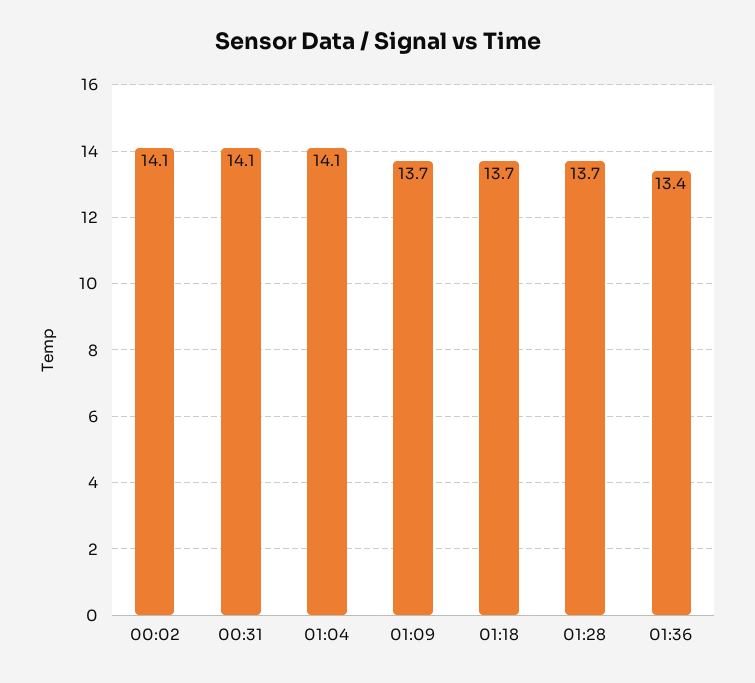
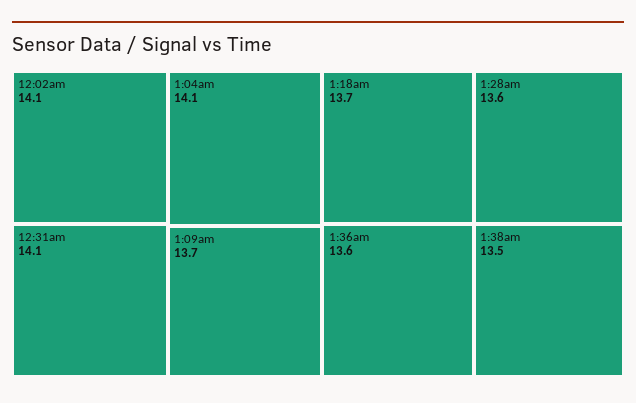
01:28: 13.7 -> 13.6
01:36: 13.4 -> 13.6
1:38am: none -> 13.5

